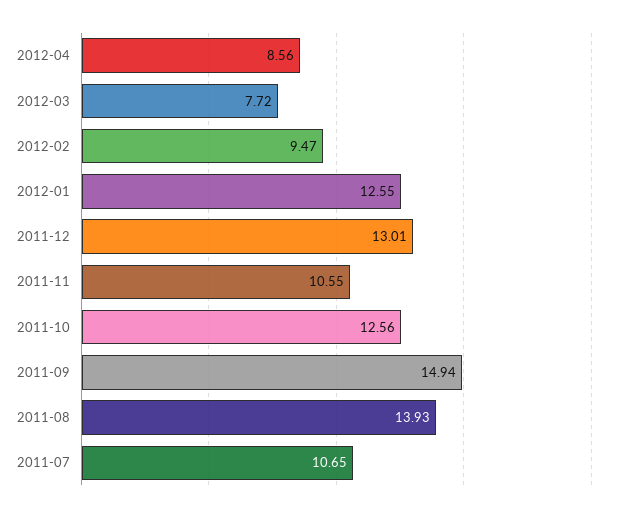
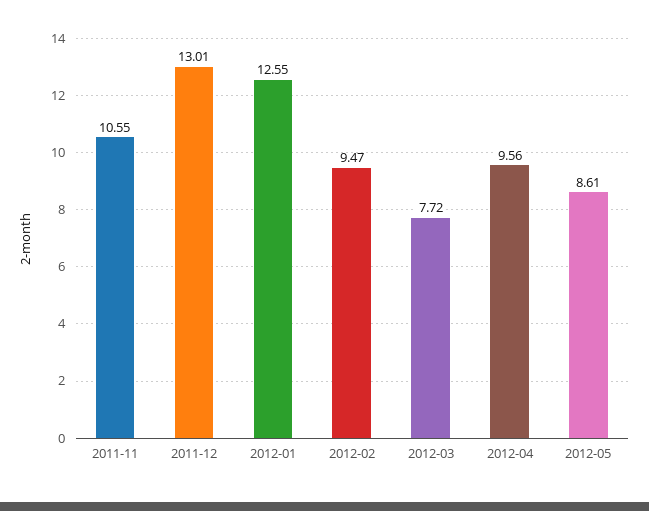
2012-04: 8.56 -> 9.56
2011-10: 12.56 -> none
2011-09: 14.94 -> none
2011-08: 13.93 -> none
2011-07: 10.65 -> none
2012-05: none -> 8.61

